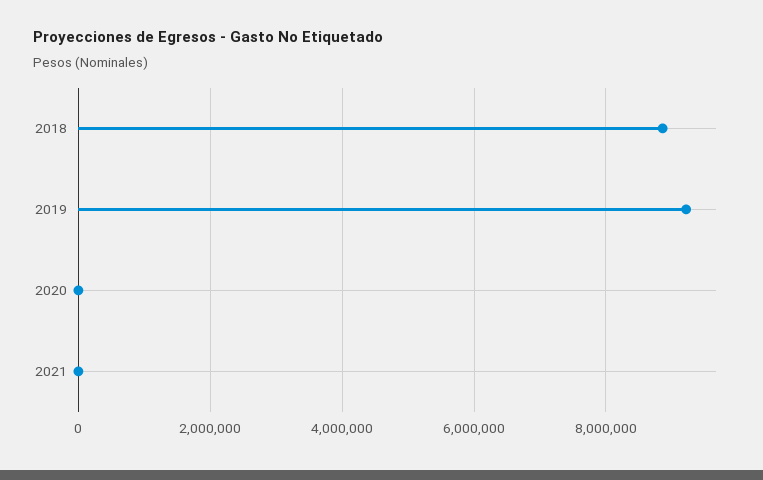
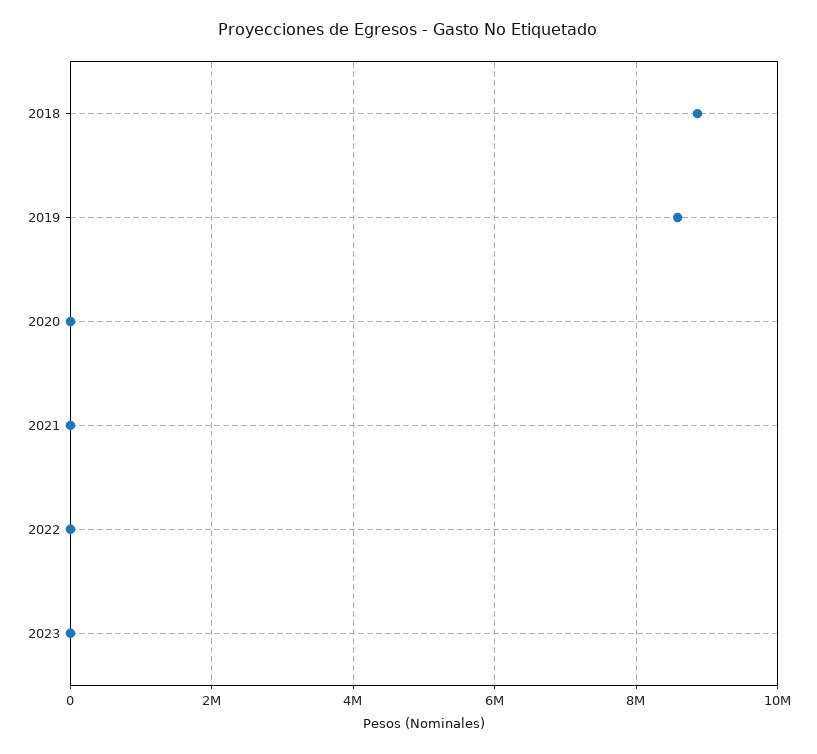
2019: 9200000 -> 8600000
2022: none -> 0
2023: none -> 0

